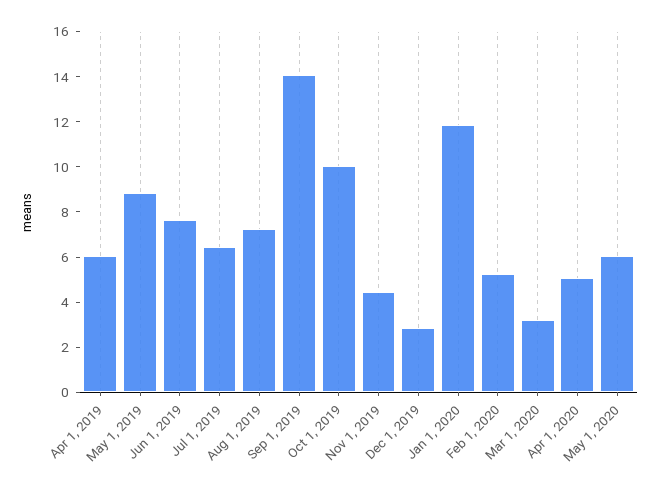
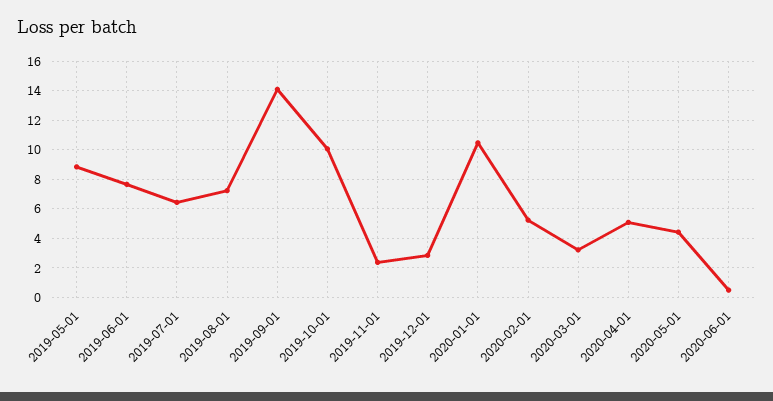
Apr 1, 2019: 6 -> none
Nov 1, 2019: 4.5 -> 2.5
Jan 1, 2020: 12 -> 10.5
May 1, 2020: 6 -> 4.5
2020-06-01: none -> 0.5

